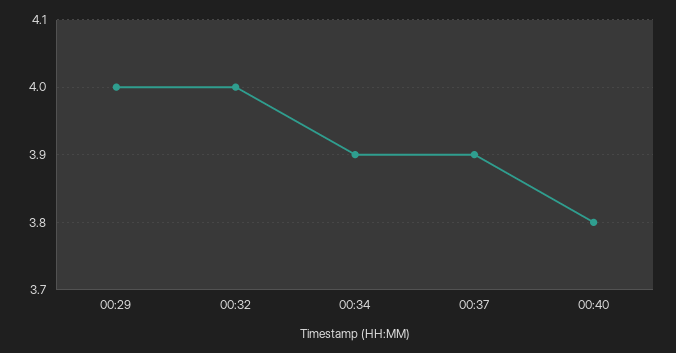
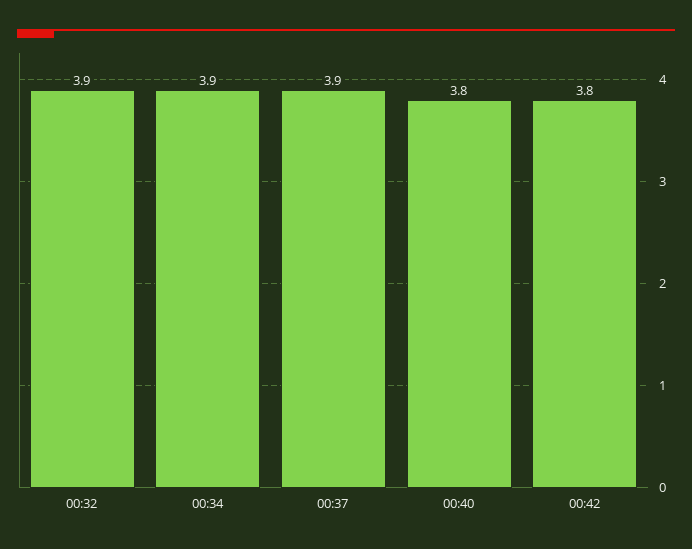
00:29: 4 -> none
00:32: 4 -> 3.9
00:42: none -> 3.8

